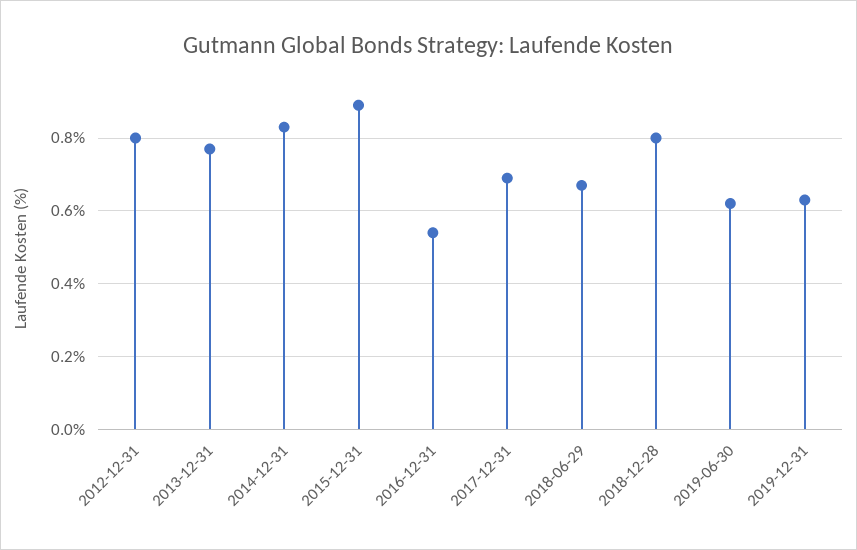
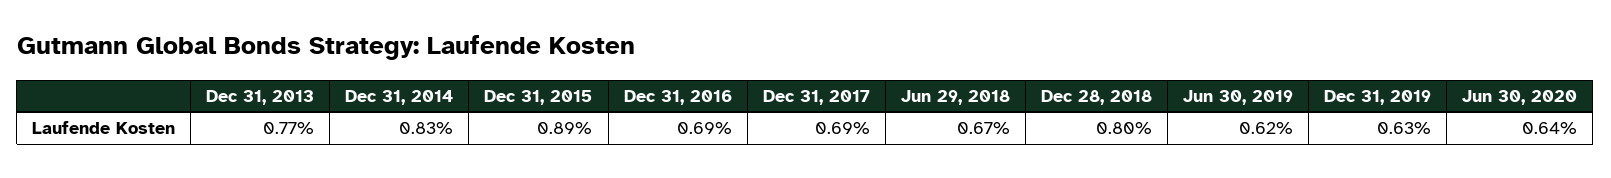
2012-12-31: 0.8 -> none
2016-12-31: 0.55 -> 0.69
Jun 30, 2020: none -> 0.64

